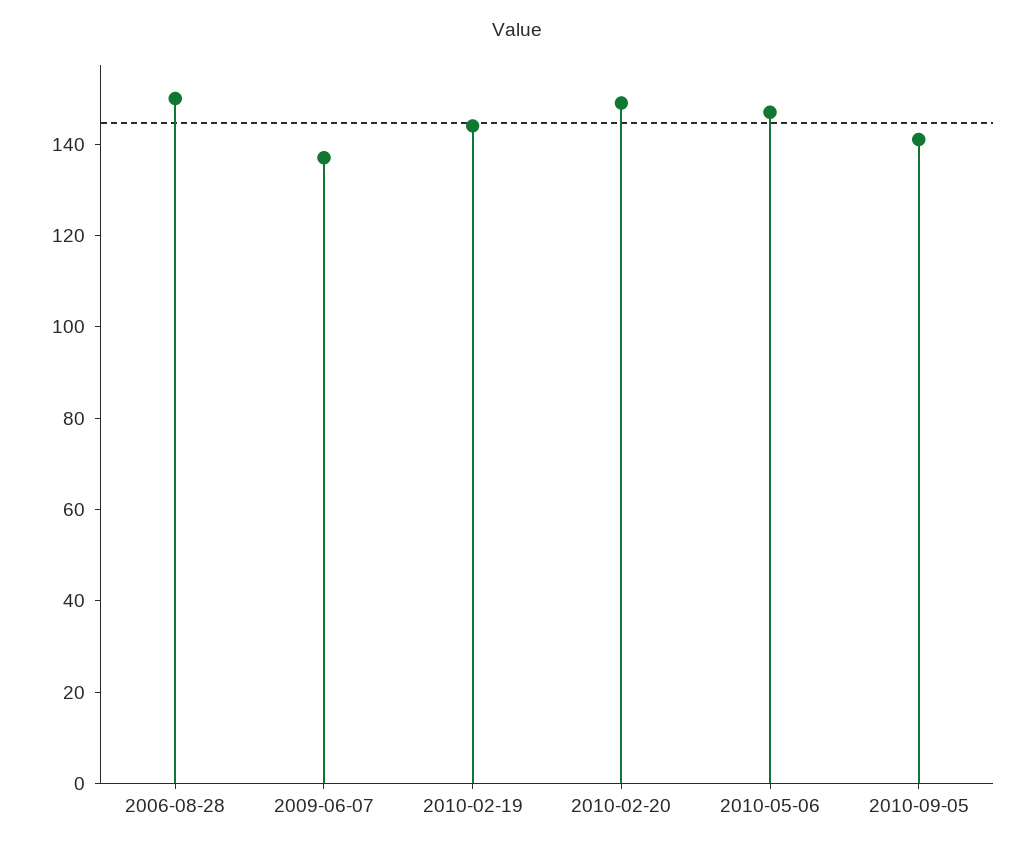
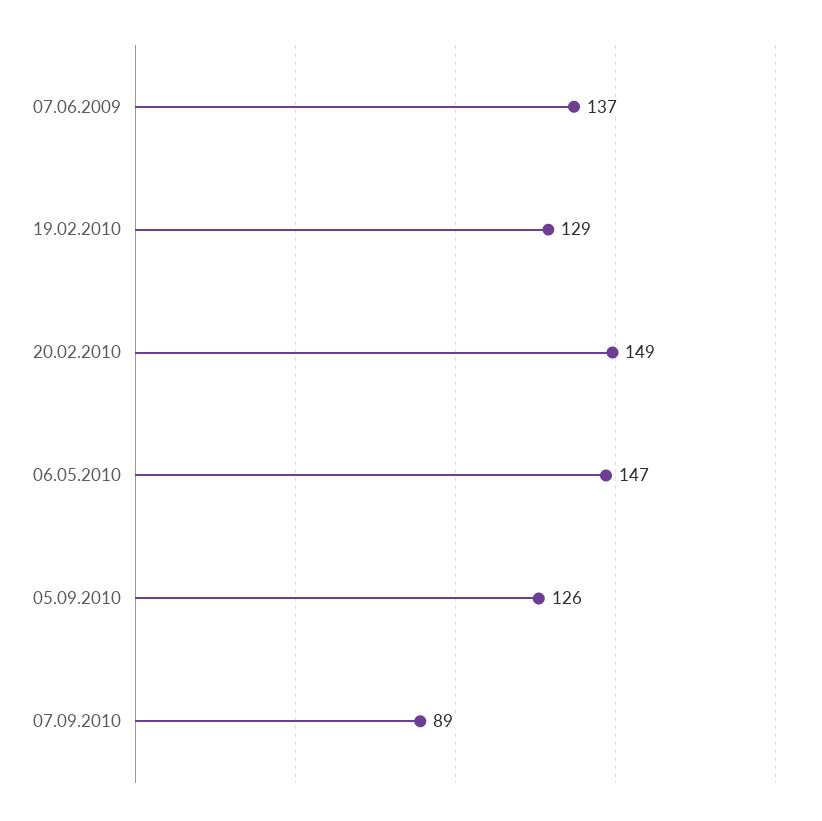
2006-08-28: 150 -> none
2010-02-19: 145 -> 129
2010-09-05: 140 -> 126
07.09.2010: none -> 89

